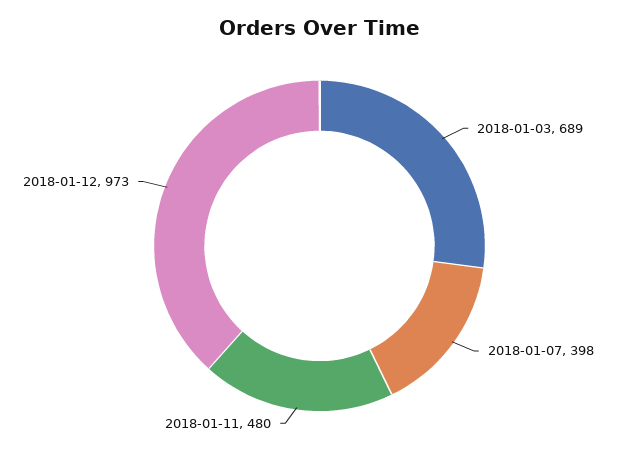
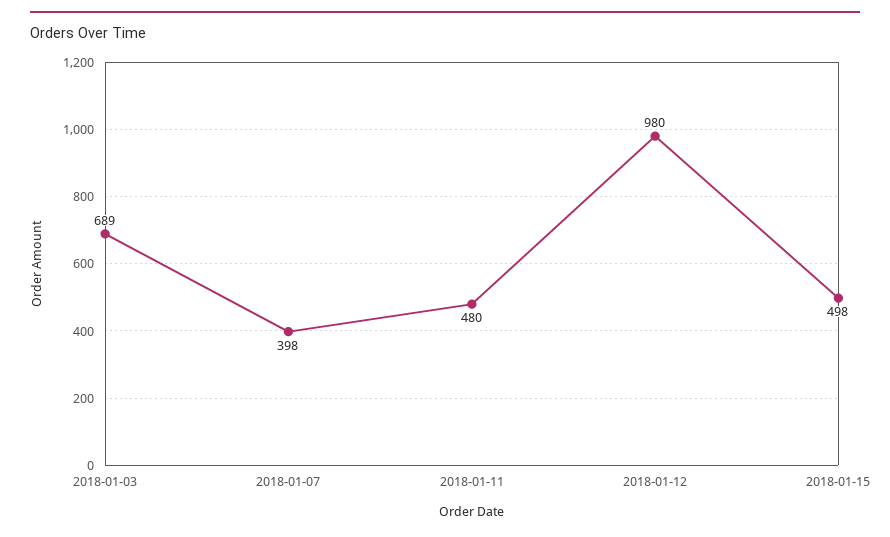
2018-01-12: 973 -> 980
2018-01-15: none -> 498

